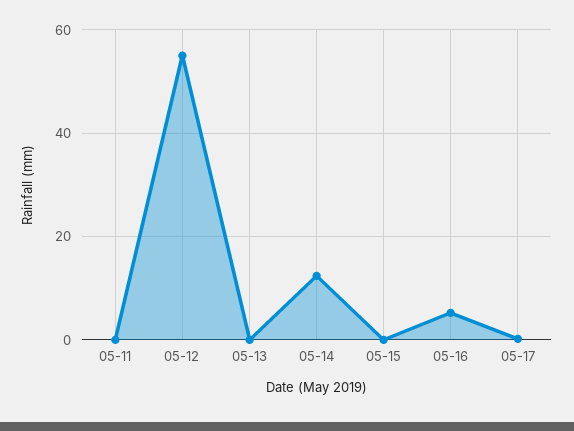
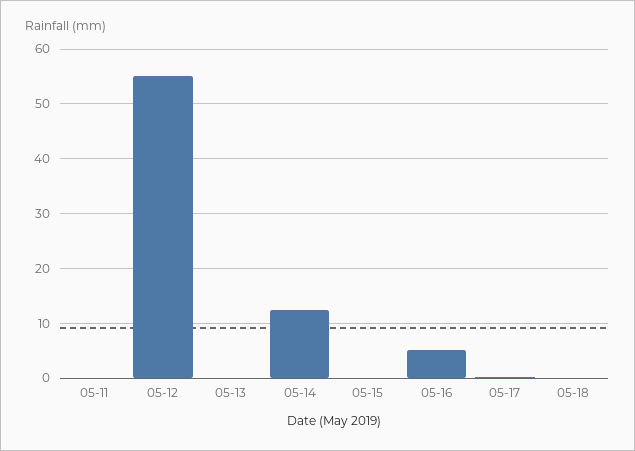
05-18: none -> 0

